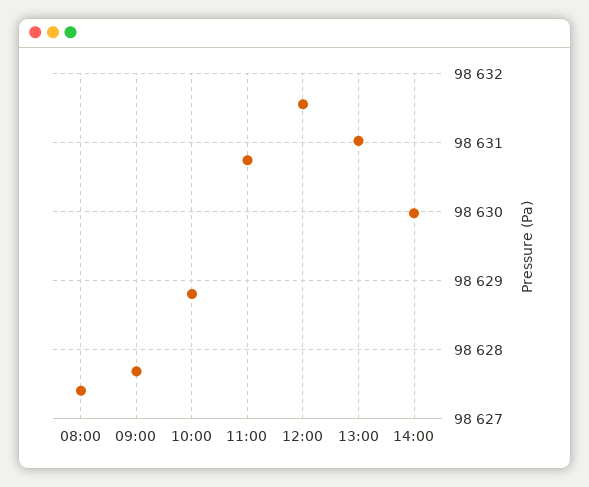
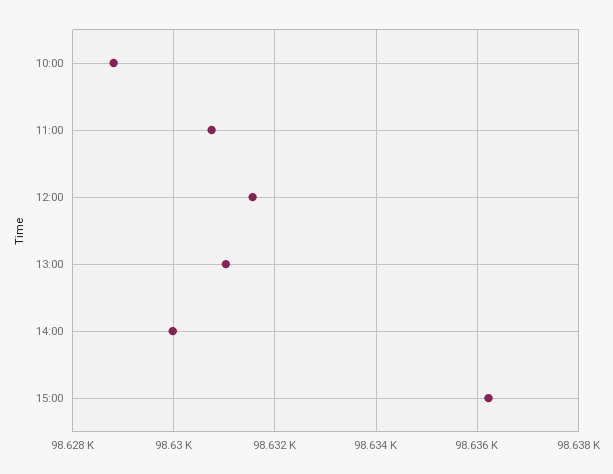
08:00: 98627.4 -> none
09:00: 98627.7 -> none
15:00: none -> 98636.2

